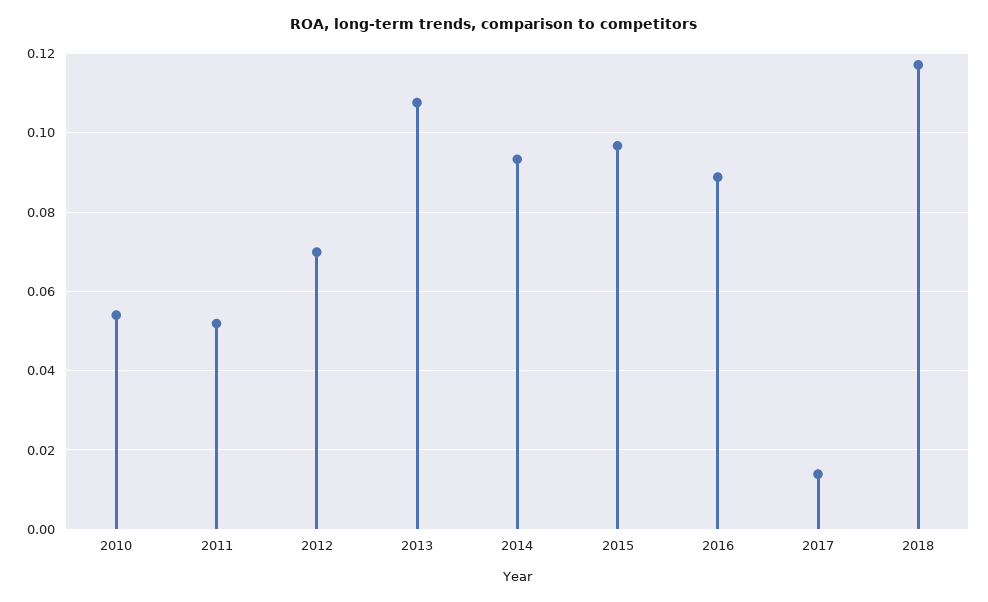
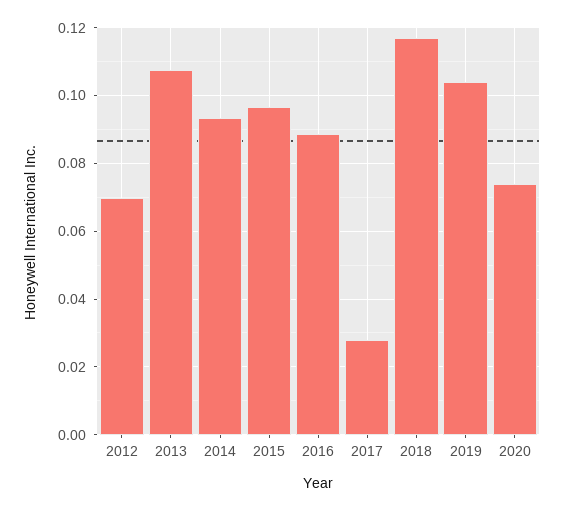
2010: 0.054 -> none
2011: 0.052 -> none
2017: 0.014 -> 0.028
2019: none -> 0.104
2020: none -> 0.074

